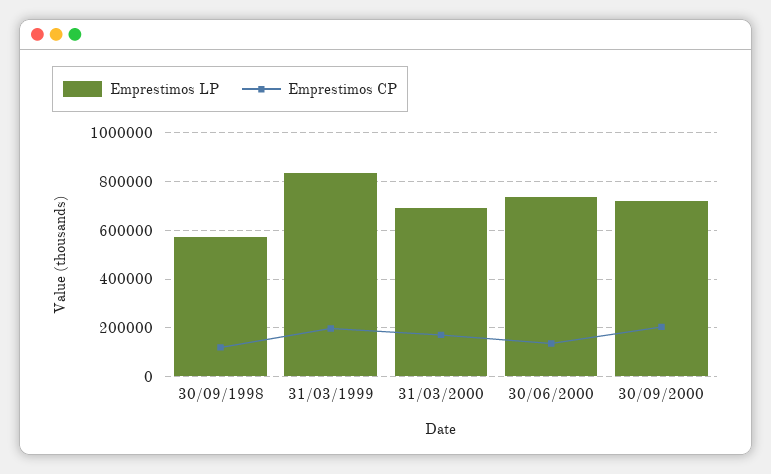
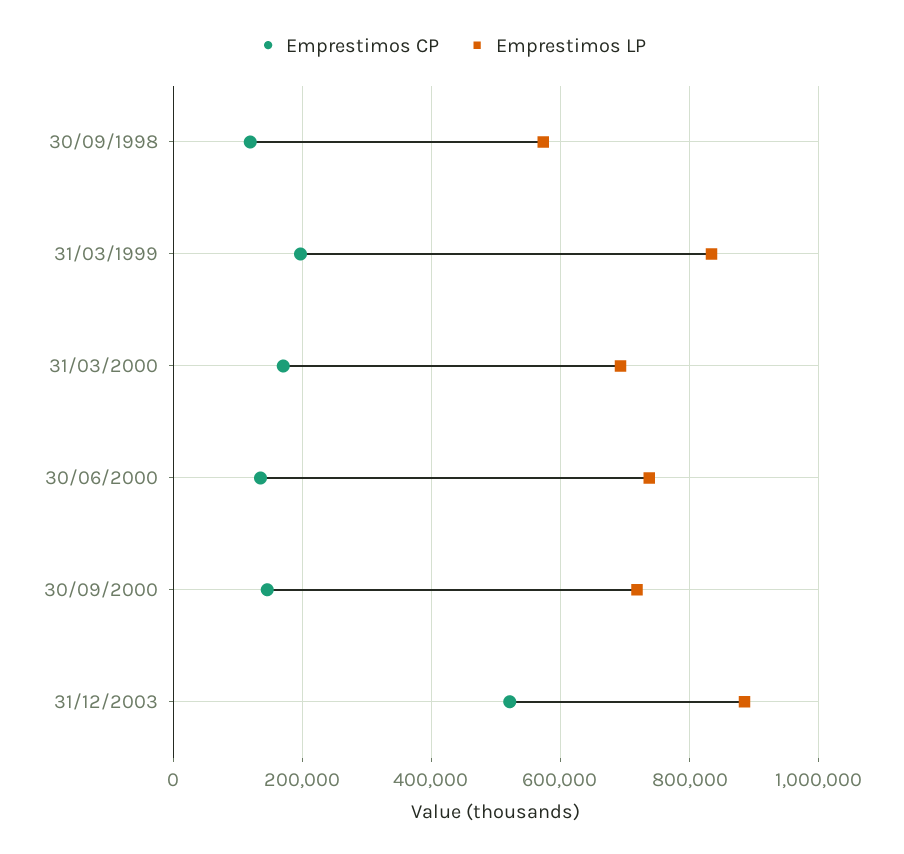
Emprestimos CP, 30/09/2000: 200000 -> 140000
Emprestimos CP, 31/12/2003: none -> 520000
Emprestimos LP, 31/12/2003: none -> 880000

